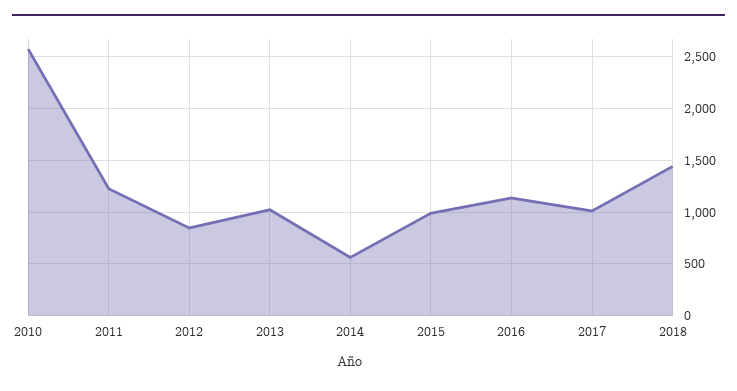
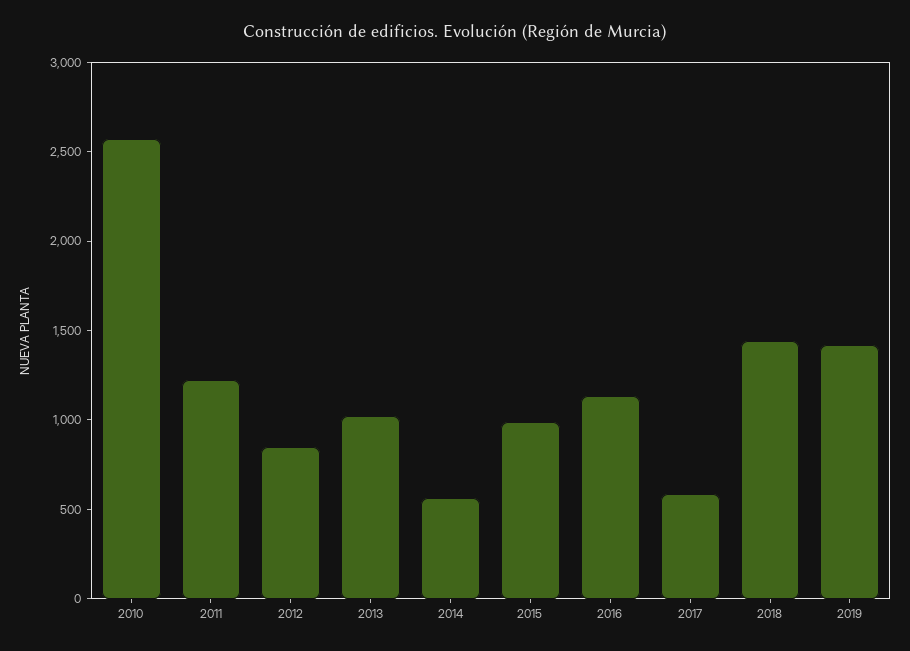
2017: 1000 -> 600
2019: none -> 1400

